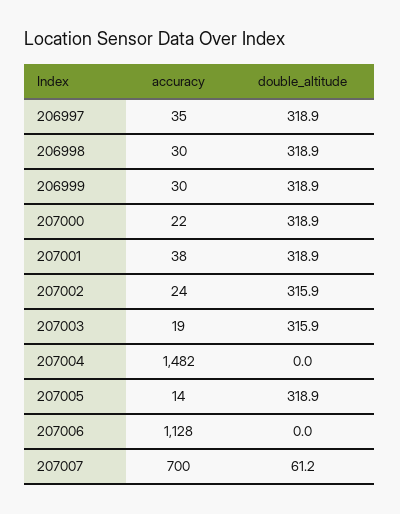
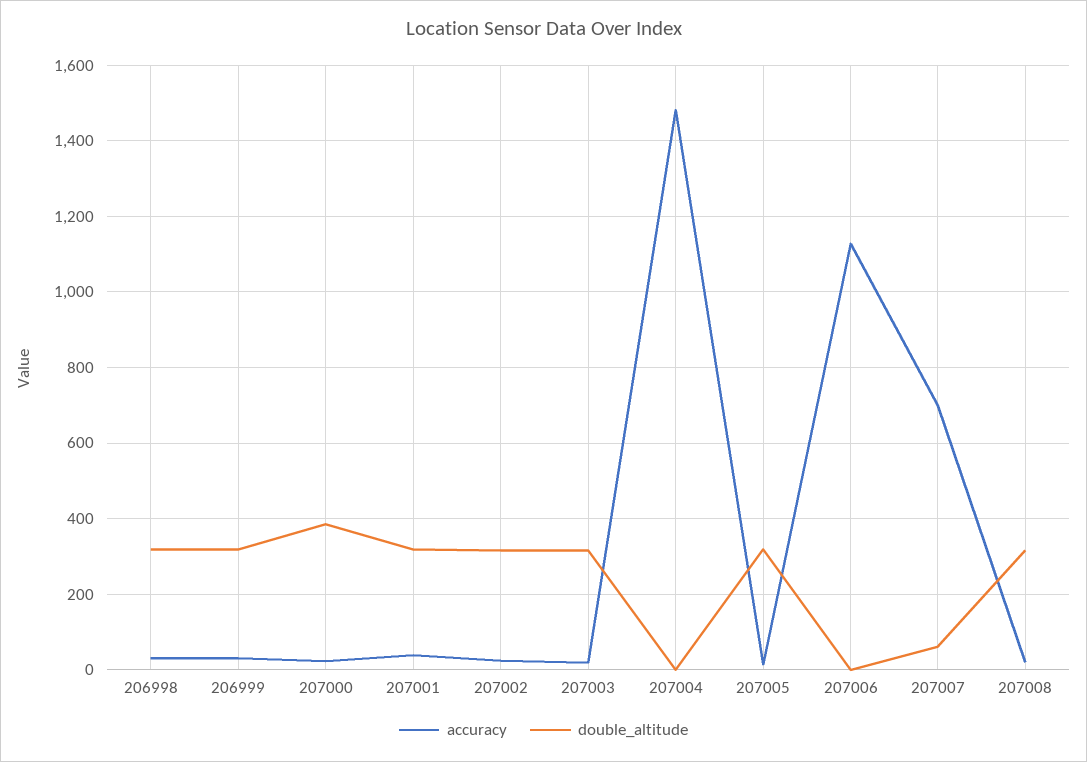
accuracy, 206997: 35 -> none
double_altitude, 206997: 318.9 -> none
double_altitude, 207000: 318.9 -> 380
accuracy, 207008: none -> 20
double_altitude, 207008: none -> 320

